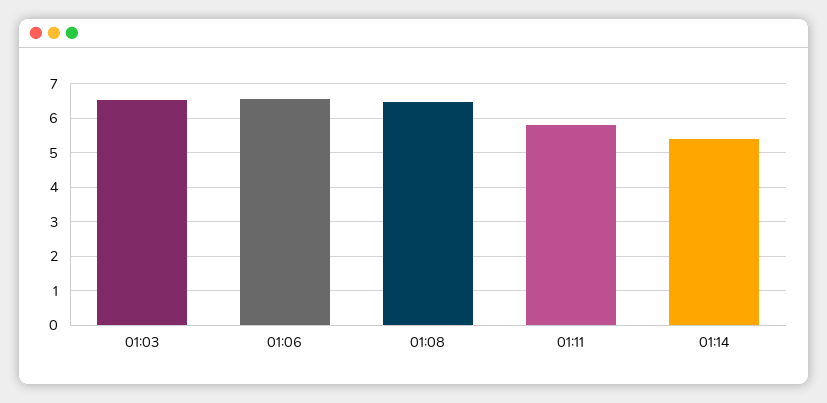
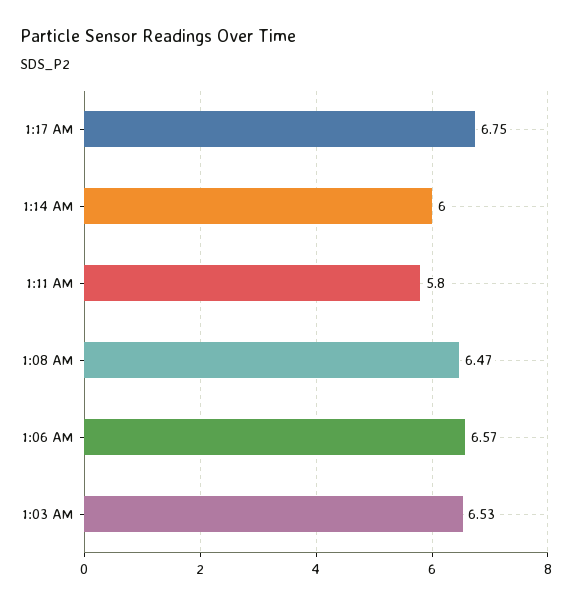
01:14: 5.4 -> 6
1:17 AM: none -> 6.75

